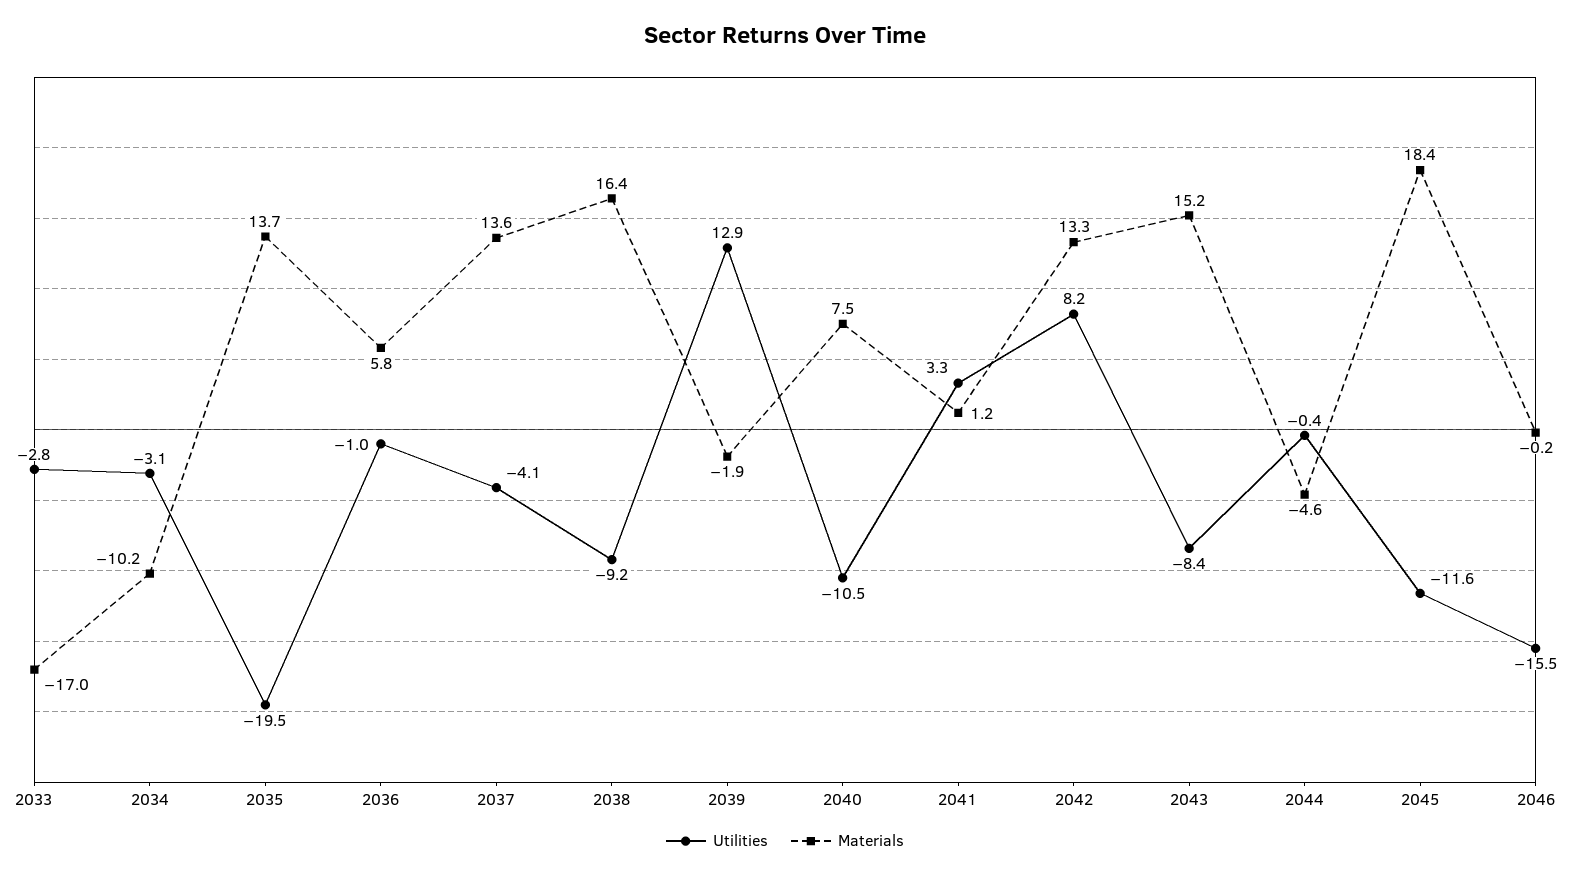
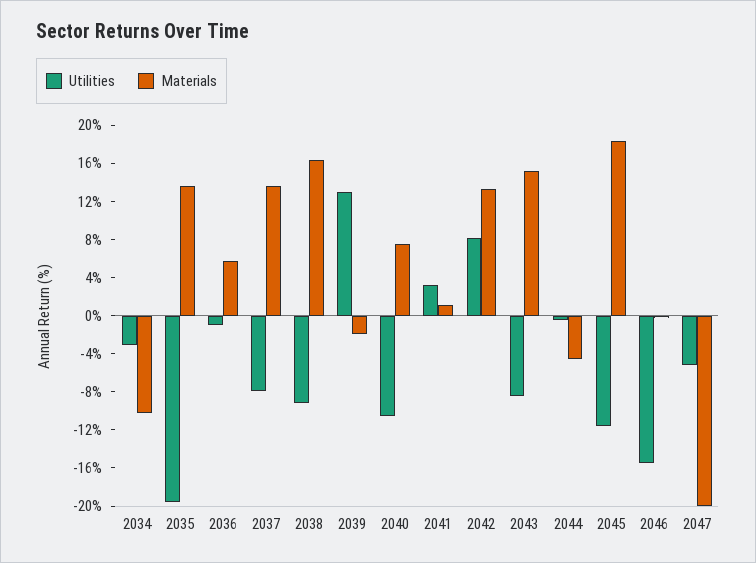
Utilities, 2033: -2.8 -> none
Materials, 2033: -17 -> none
Utilities, 2037: -4.1 -> -8
Utilities, 2047: none -> -5
Materials, 2047: none -> -20

